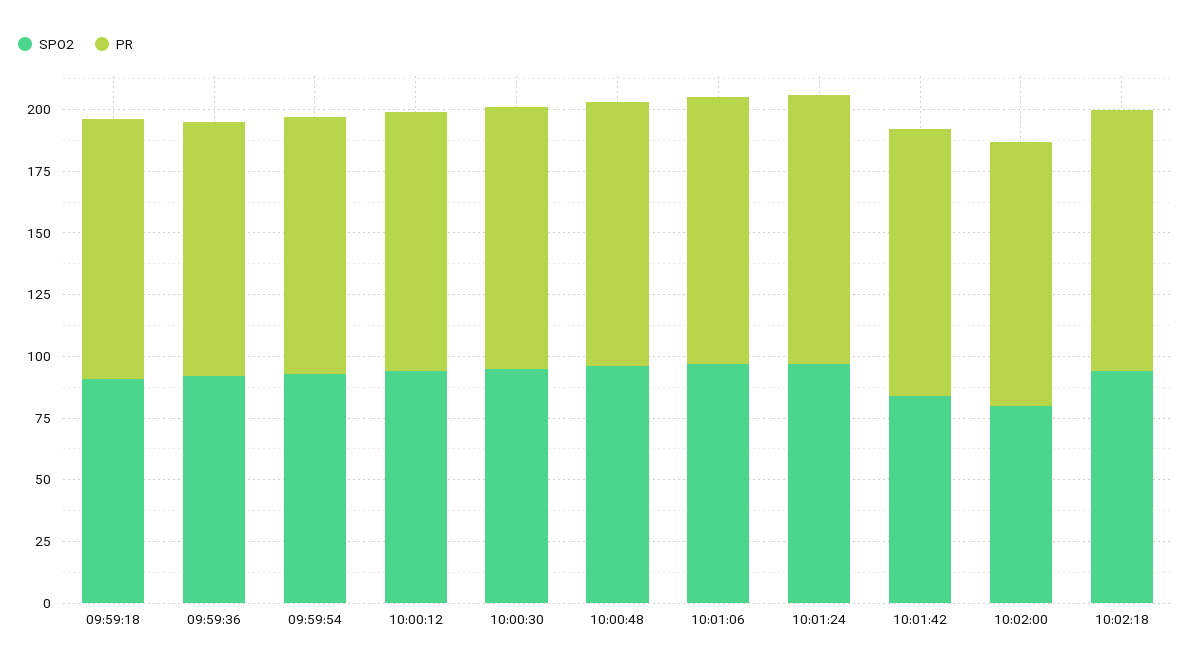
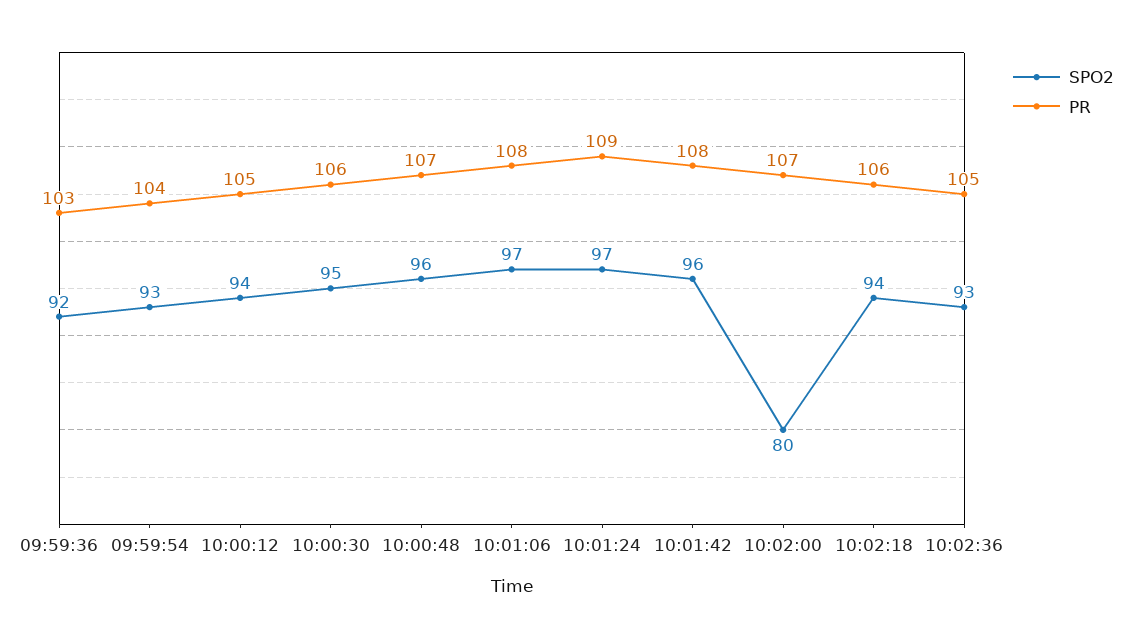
SPO2, 09:59:18: 90 -> none
PR, 09:59:18: 105 -> none
SPO2, 10:01:42: 85 -> 96
SPO2, 10:02:36: none -> 93
PR, 10:02:36: none -> 105

